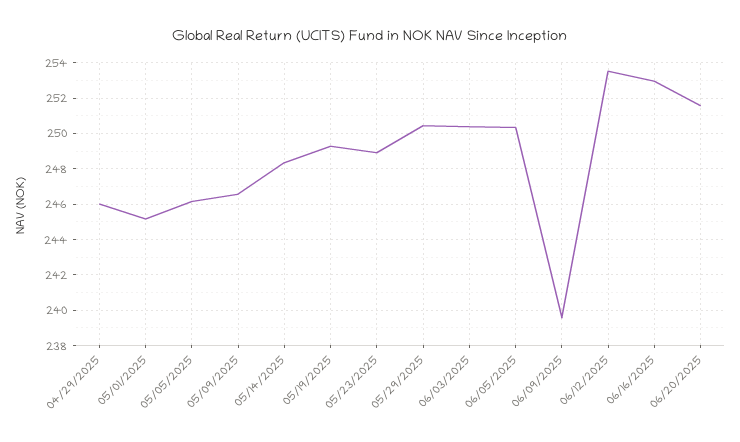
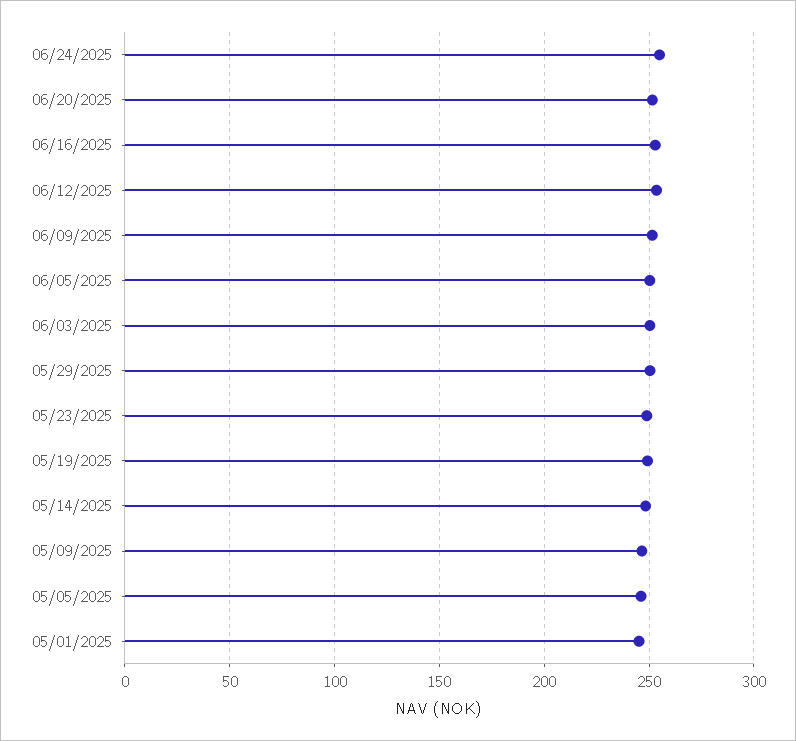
04/29/2025: 246 -> none
06/09/2025: 239.5 -> 250
06/24/2025: none -> 255

